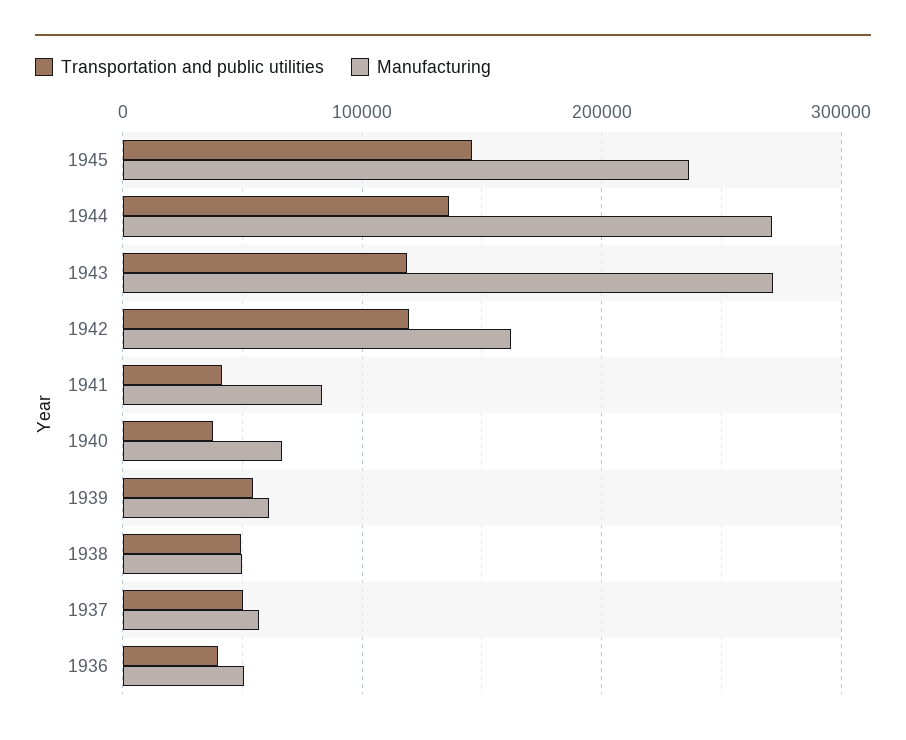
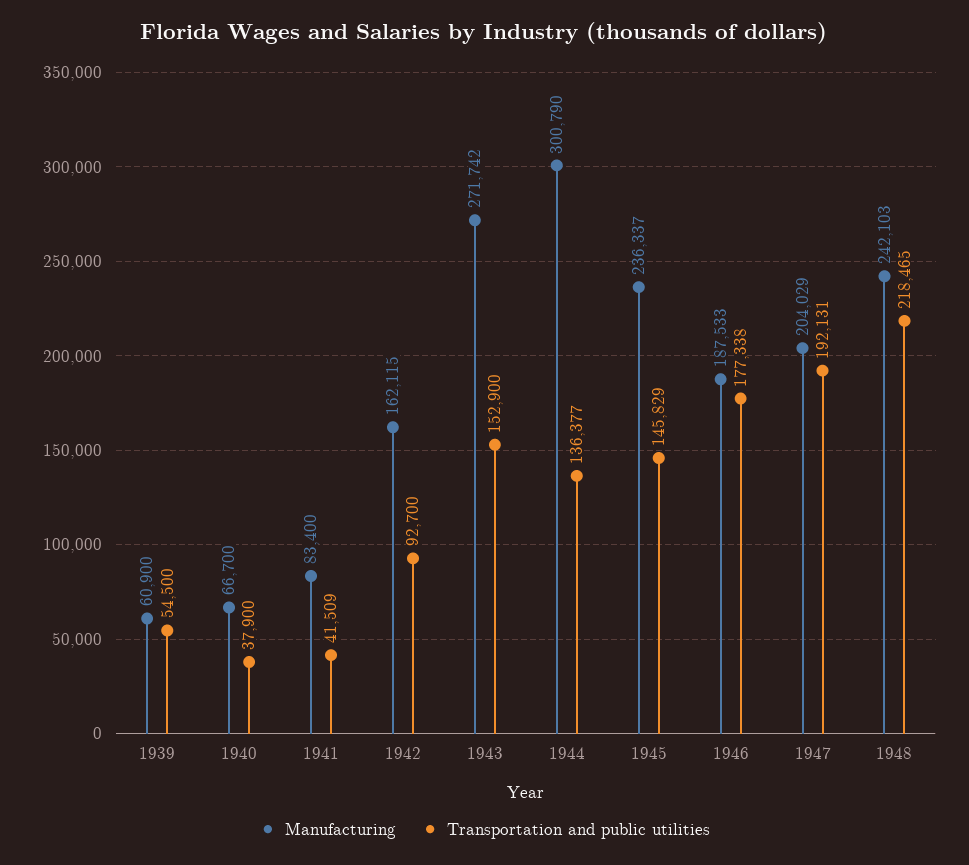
Manufacturing, 1944: 270000 -> 300790
Transportation and public utilities, 1943: 120000 -> 152900
Transportation and public utilities, 1942: 120000 -> 92700
Transportation and public utilities, 1938: 50000 -> none
Manufacturing, 1938: 50000 -> none
Transportation and public utilities, 1937: 50000 -> none
Manufacturing, 1937: 60000 -> none
Transportation and public utilities, 1936: 40000 -> none
Manufacturing, 1936: 50000 -> none
Manufacturing, 1946: none -> 187533
Transportation and public utilities, 1946: none -> 177338
Manufacturing, 1947: none -> 204029
Transportation and public utilities, 1947: none -> 192131
Manufacturing, 1948: none -> 242103
Transportation and public utilities, 1948: none -> 218465

